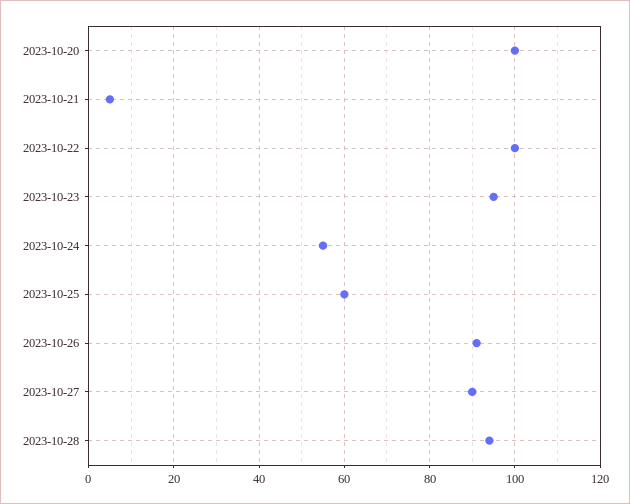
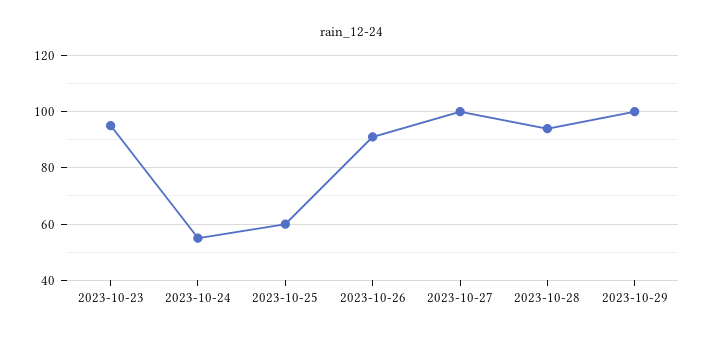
2023-10-20: 100 -> none
2023-10-21: 5 -> none
2023-10-22: 100 -> none
2023-10-27: 90 -> 100
2023-10-29: none -> 100

